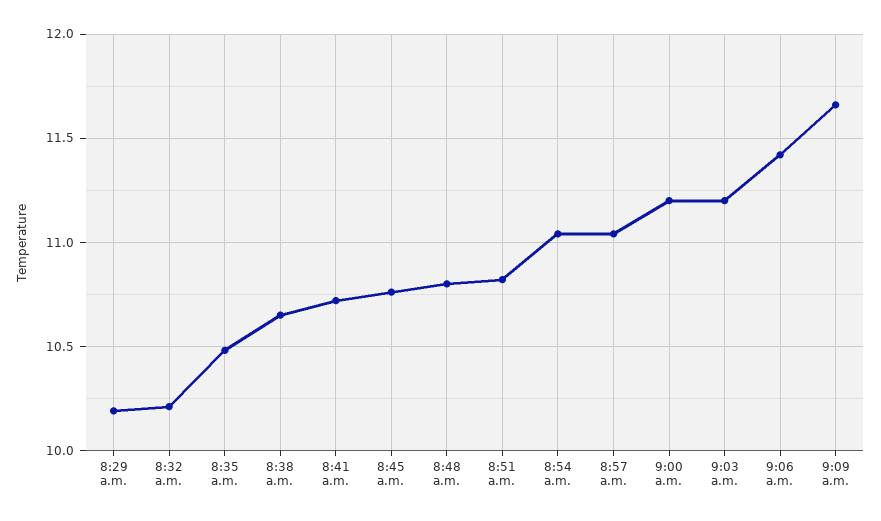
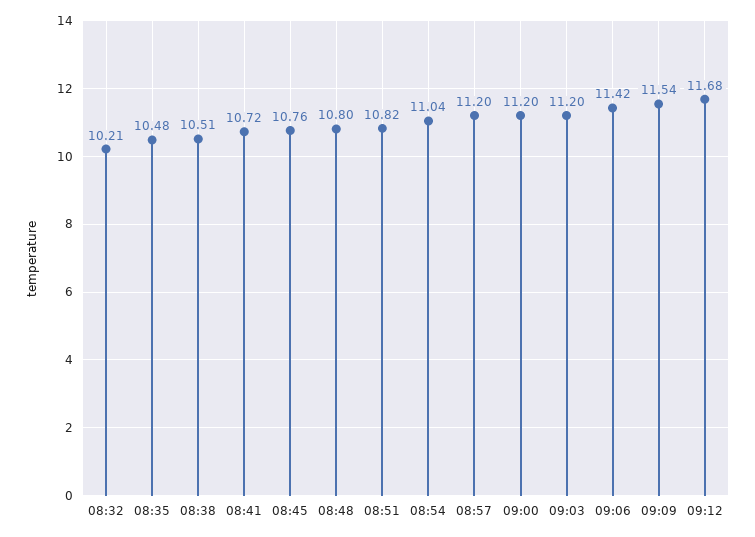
8:29 a.m.: 10.2 -> none
8:38 a.m.: 10.65 -> 10.51
8:57 a.m.: 11.05 -> 11.2
9:09 a.m.: 11.65 -> 11.54
09:12: none -> 11.68

